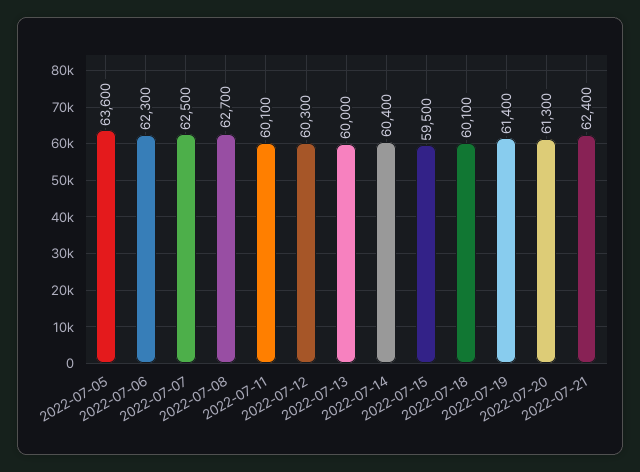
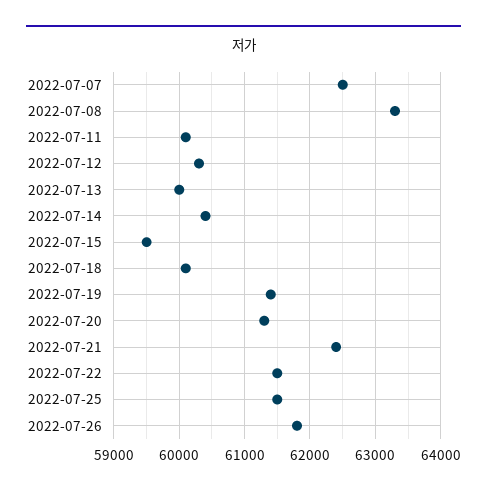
2022-07-05: 63600 -> none
2022-07-06: 62300 -> none
2022-07-08: 62700 -> 63300
2022-07-22: none -> 61500
2022-07-25: none -> 61500
2022-07-26: none -> 61800

